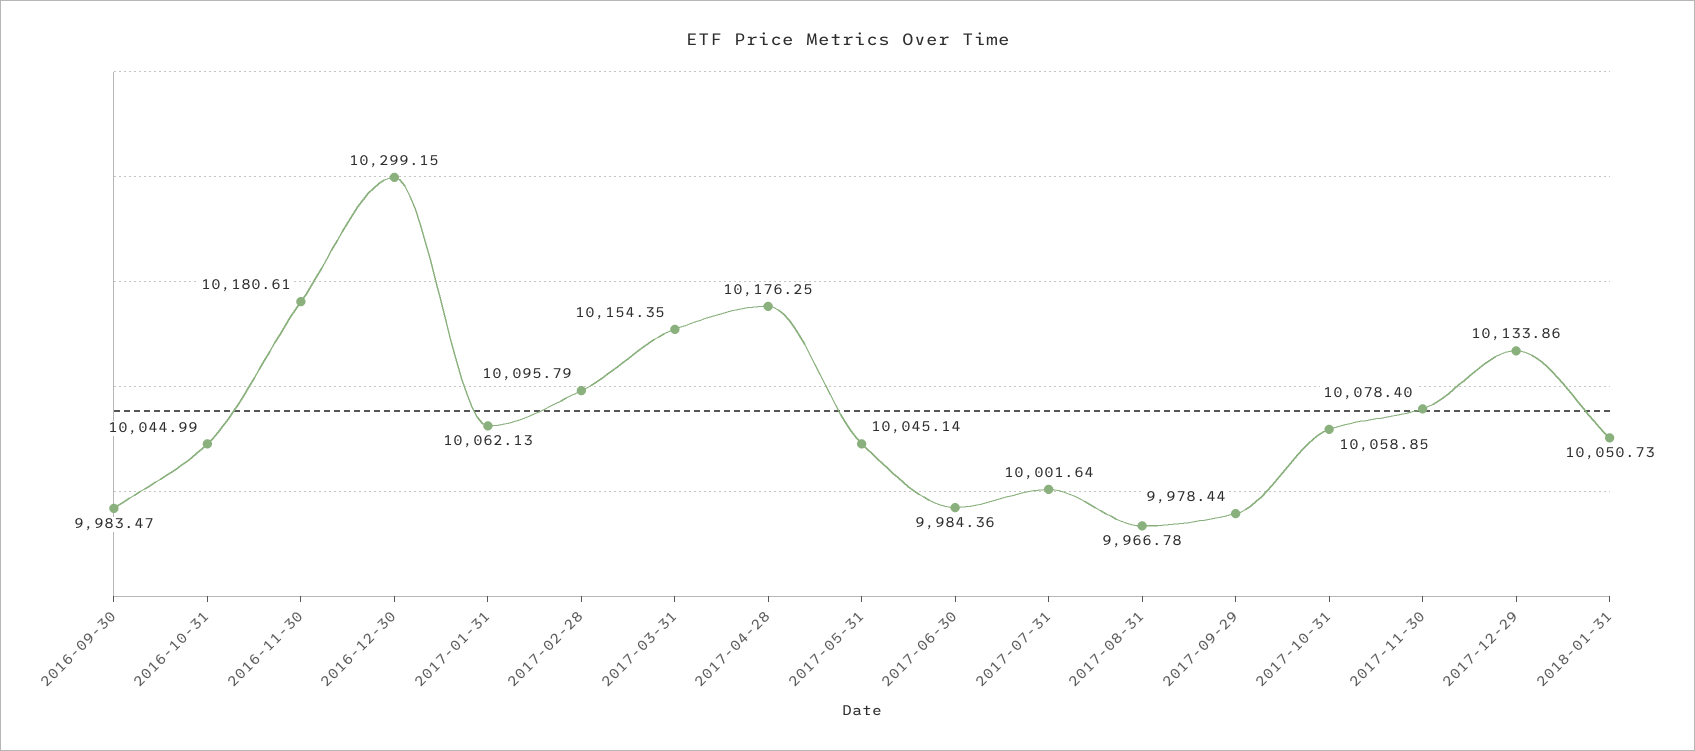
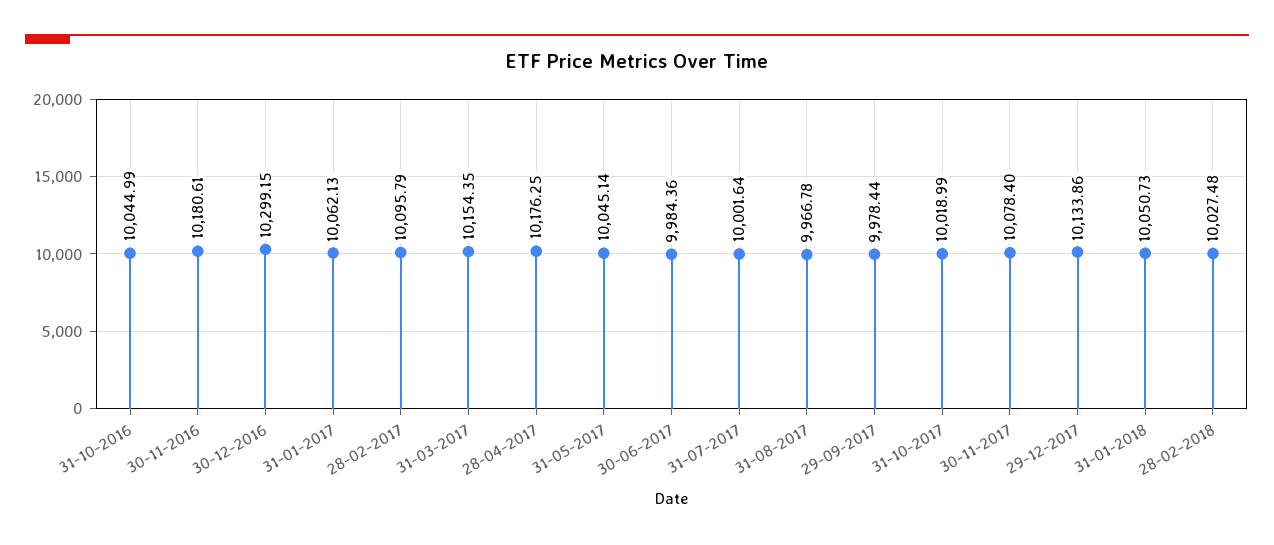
2016-09-30: 9983.47 -> none
2017-10-31: 10058.85 -> 10018.99
28-02-2018: none -> 10027.48

